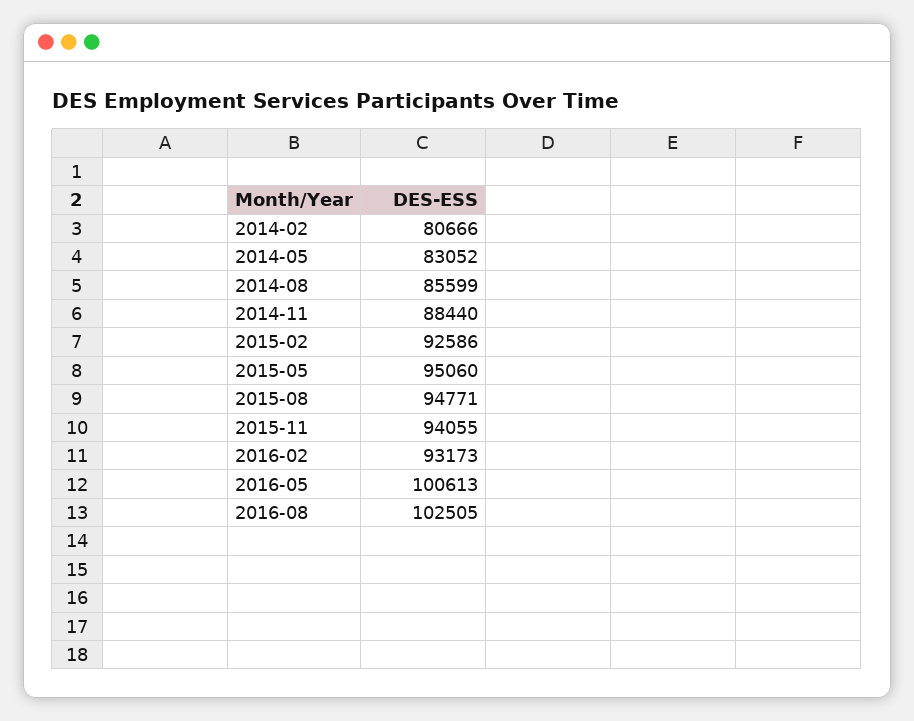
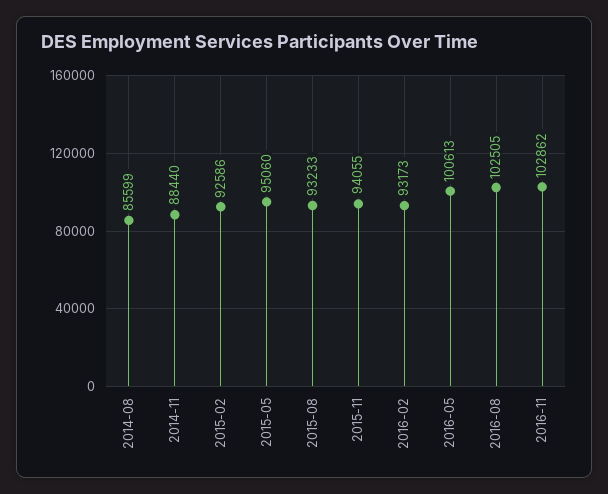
2014-02: 80666 -> none
2014-05: 83052 -> none
2015-08: 94771 -> 93233
2016-11: none -> 102862

